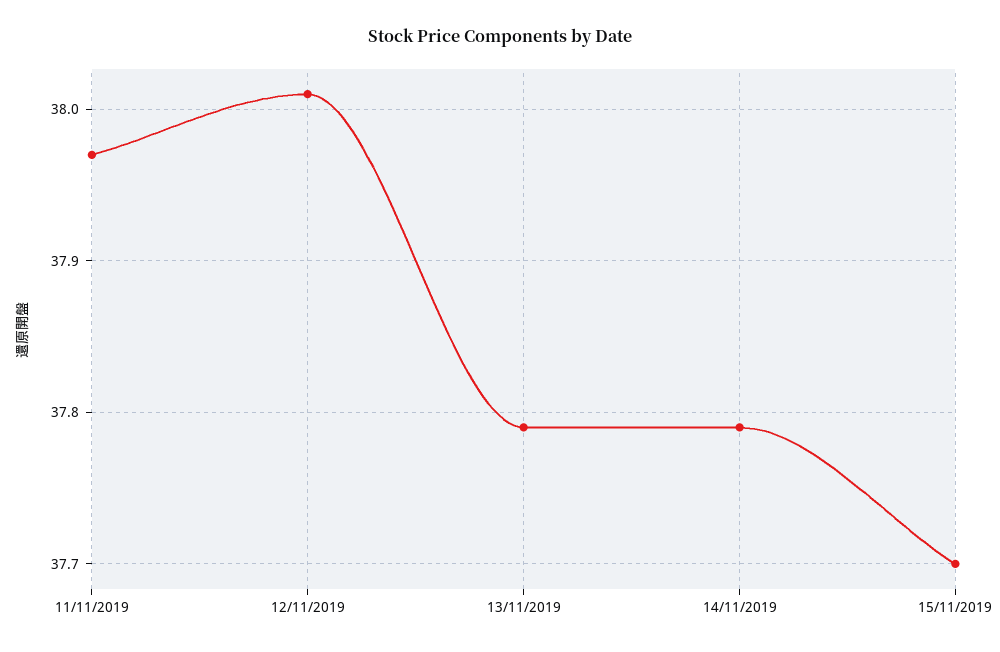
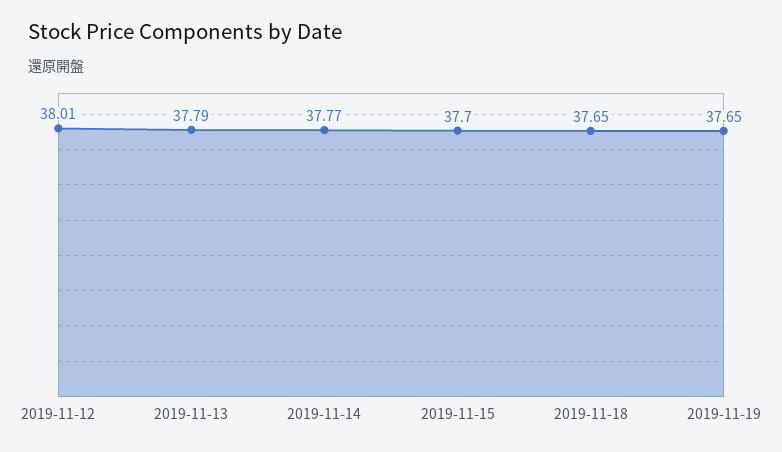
11/11/2019: 37.97 -> none
14/11/2019: 37.79 -> 37.77
2019-11-18: none -> 37.65
2019-11-19: none -> 37.65

